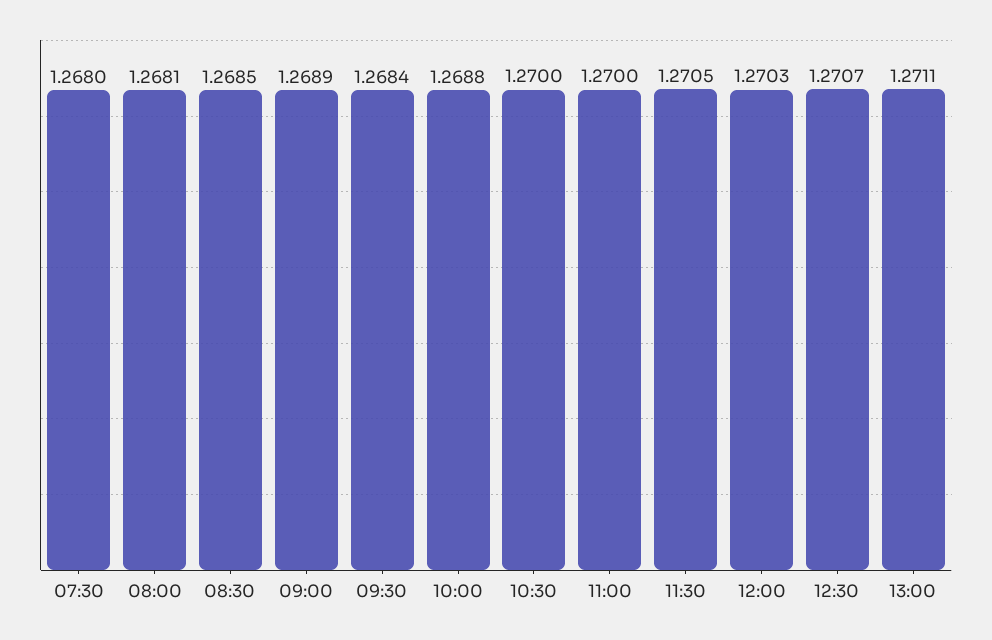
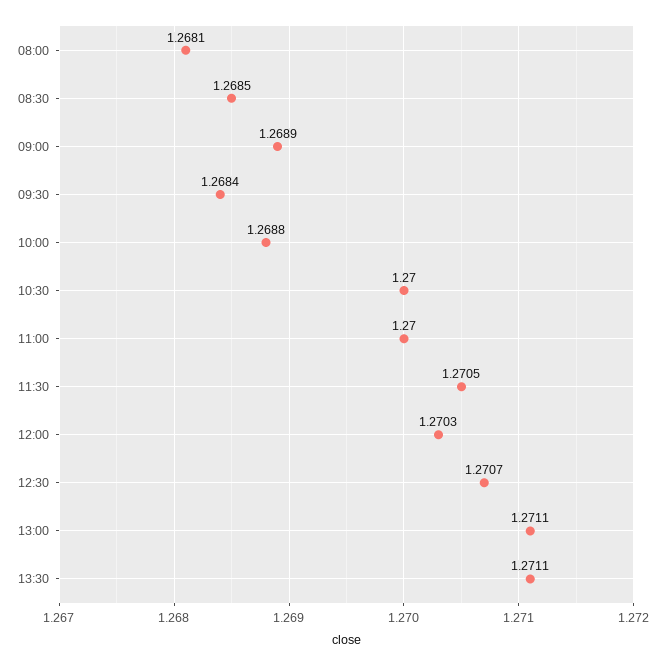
07:30: 1.268 -> none
13:30: none -> 1.2711

